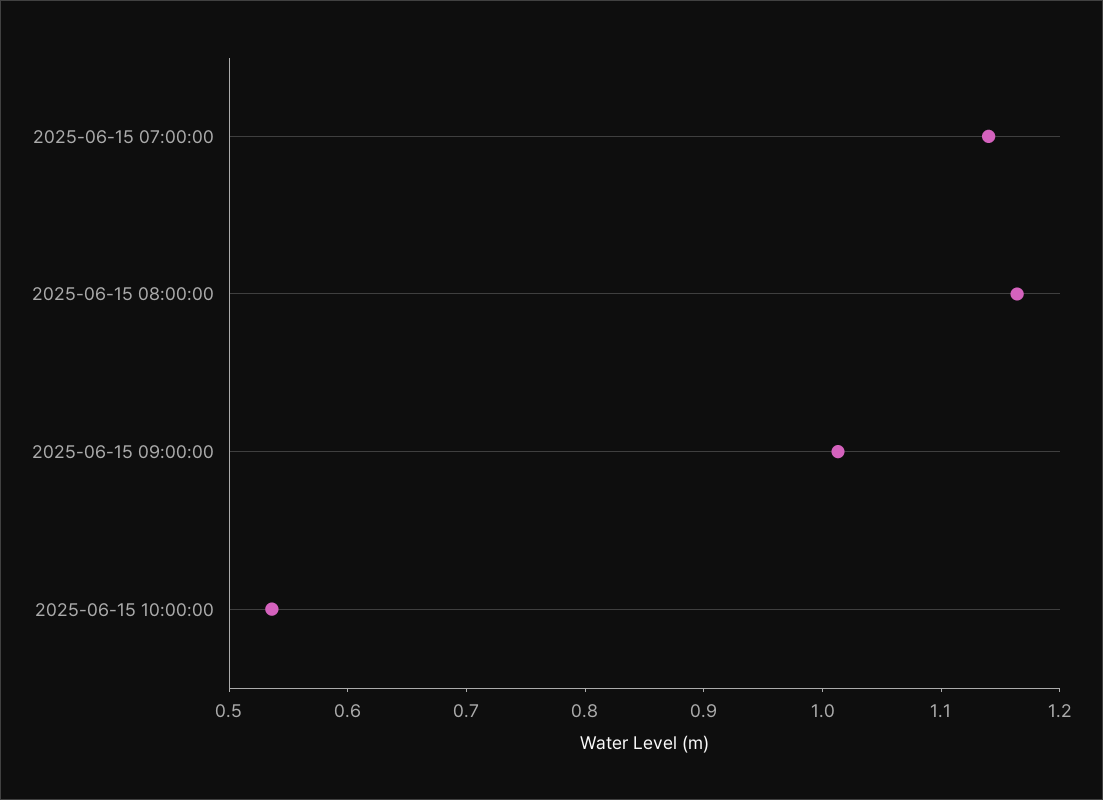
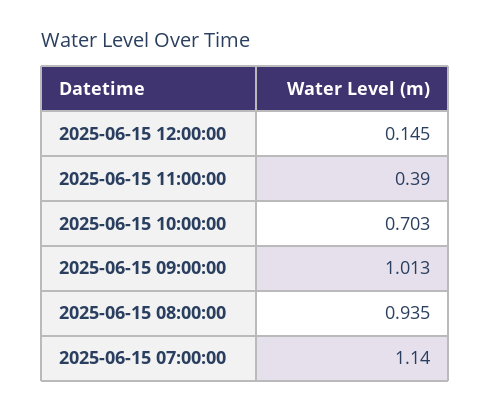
2025-06-15 08:00:00: 1.16 -> 0.935
2025-06-15 10:00:00: 0.54 -> 0.703
2025-06-15 12:00:00: none -> 0.145
2025-06-15 11:00:00: none -> 0.39

